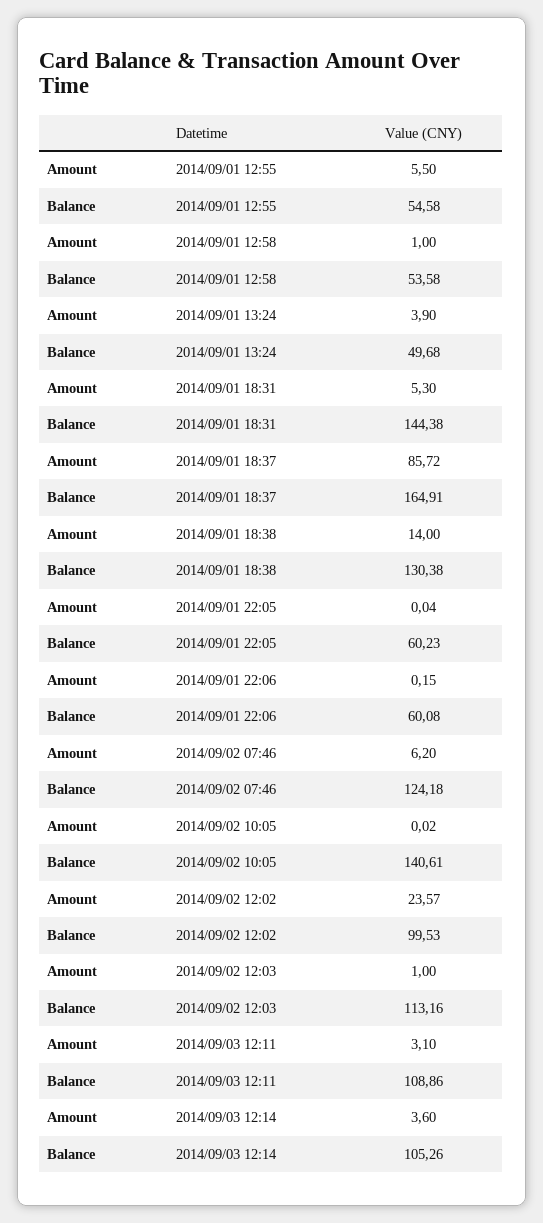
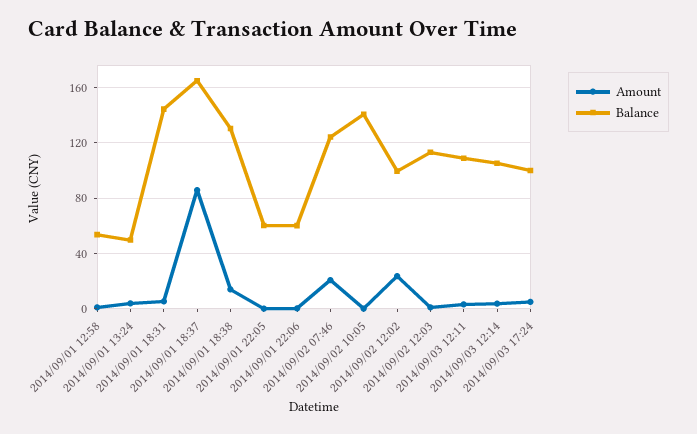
Amount, 2014/09/01 12:55: 5.5 -> none
Balance, 2014/09/01 12:55: 54.58 -> none
Amount, 2014/09/02 07:46: 6.2 -> 20
Amount, 2014/09/03 17:24: none -> 5
Balance, 2014/09/03 17:24: none -> 100

